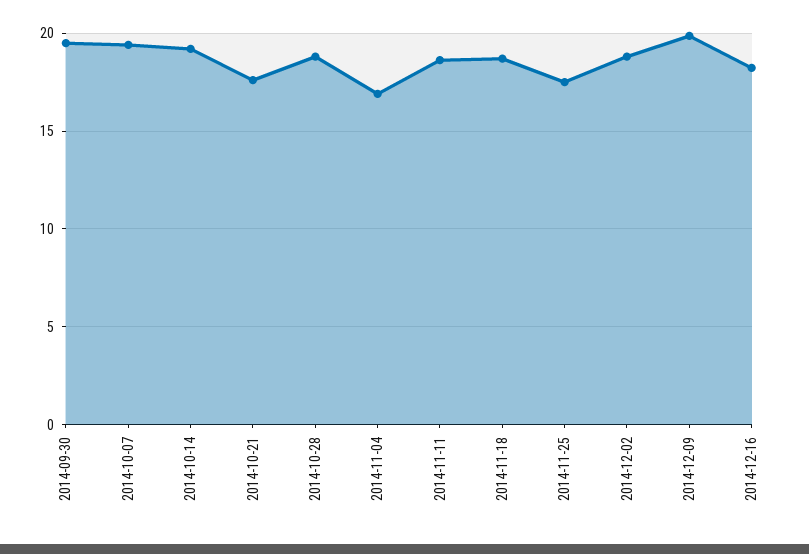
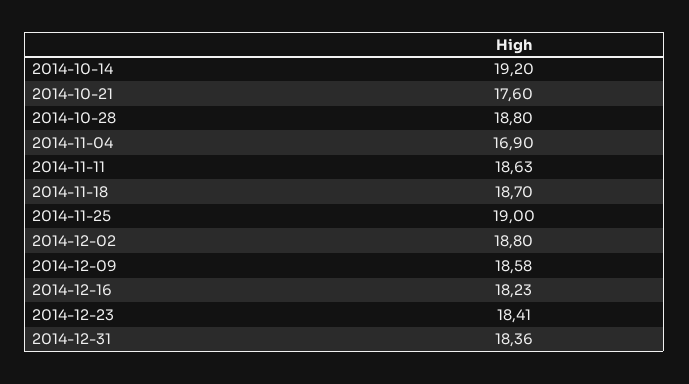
2014-09-30: 19.5 -> none
2014-10-07: 19.5 -> none
2014-11-25: 17.5 -> 19
2014-12-09: 20 -> 18.58
2014-12-23: none -> 18.41
2014-12-31: none -> 18.36

